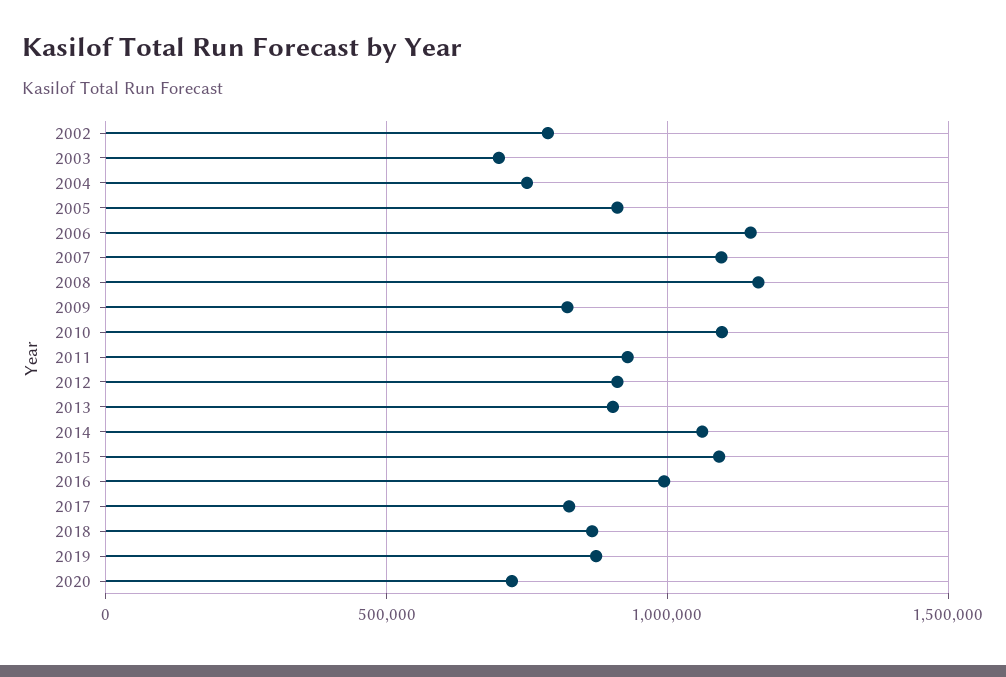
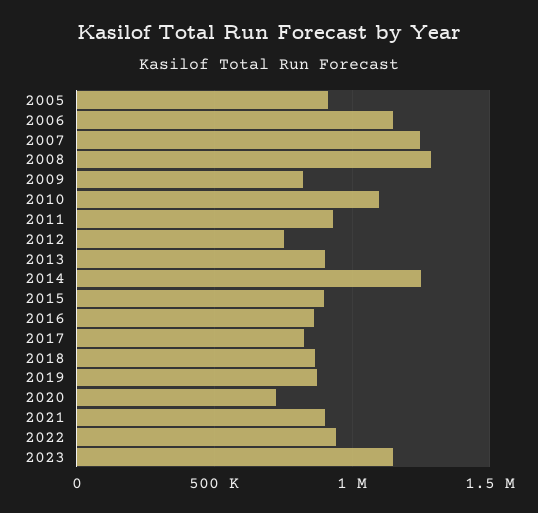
2002: 800000 -> none
2003: 700000 -> none
2004: 750000 -> none
2007: 1100000 -> 1250000
2008: 1150000 -> 1300000
2012: 900000 -> 750000
2014: 1050000 -> 1250000
2015: 1100000 -> 900000
2016: 1000000 -> 850000
2021: none -> 900000
2022: none -> 950000
2023: none -> 1150000

